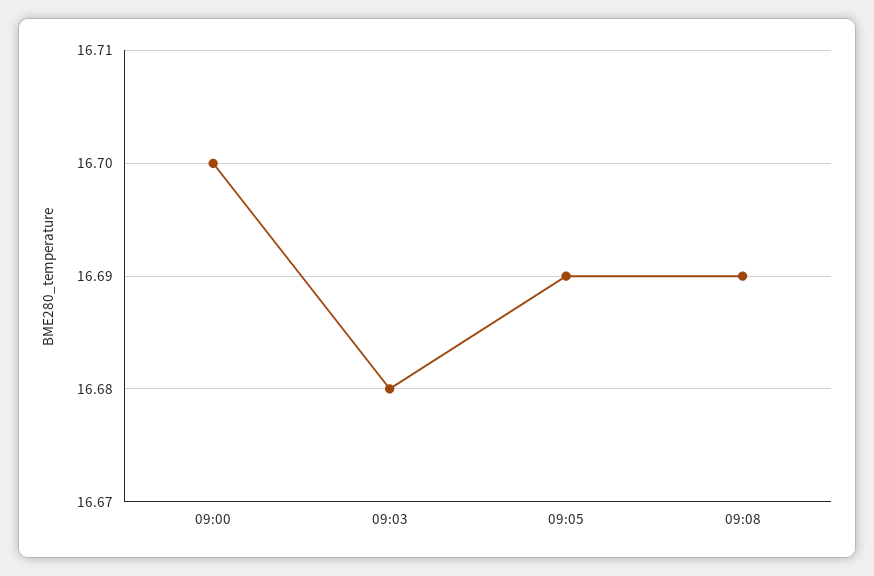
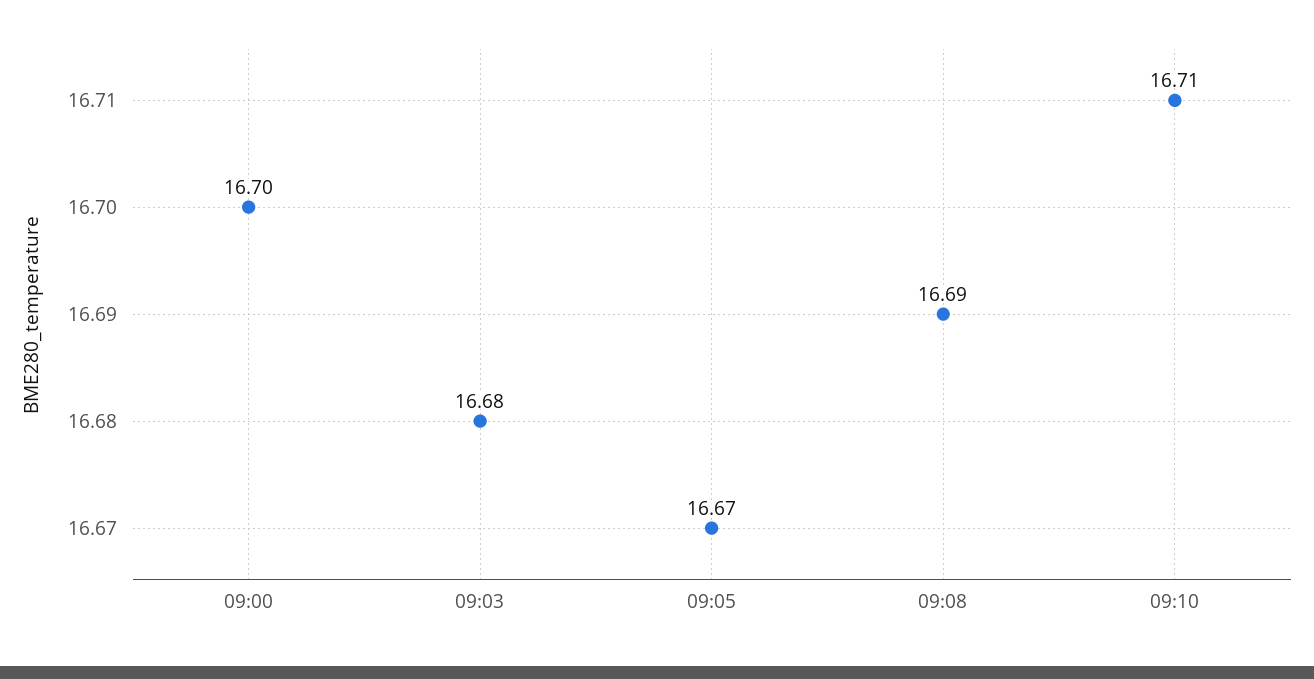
09:05: 16.69 -> 16.67
09:10: none -> 16.71

